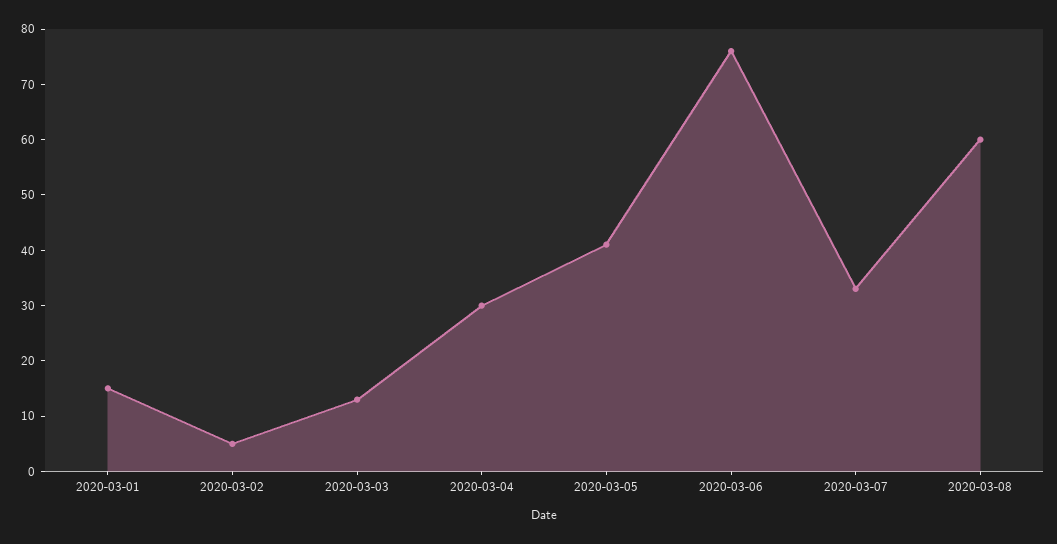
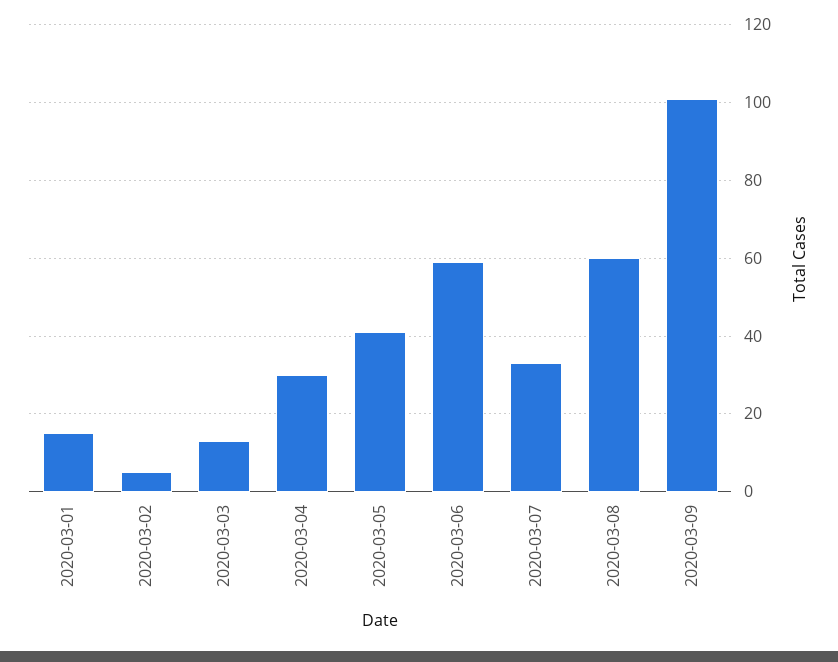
2020-03-06: 75 -> 60
2020-03-09: none -> 100

